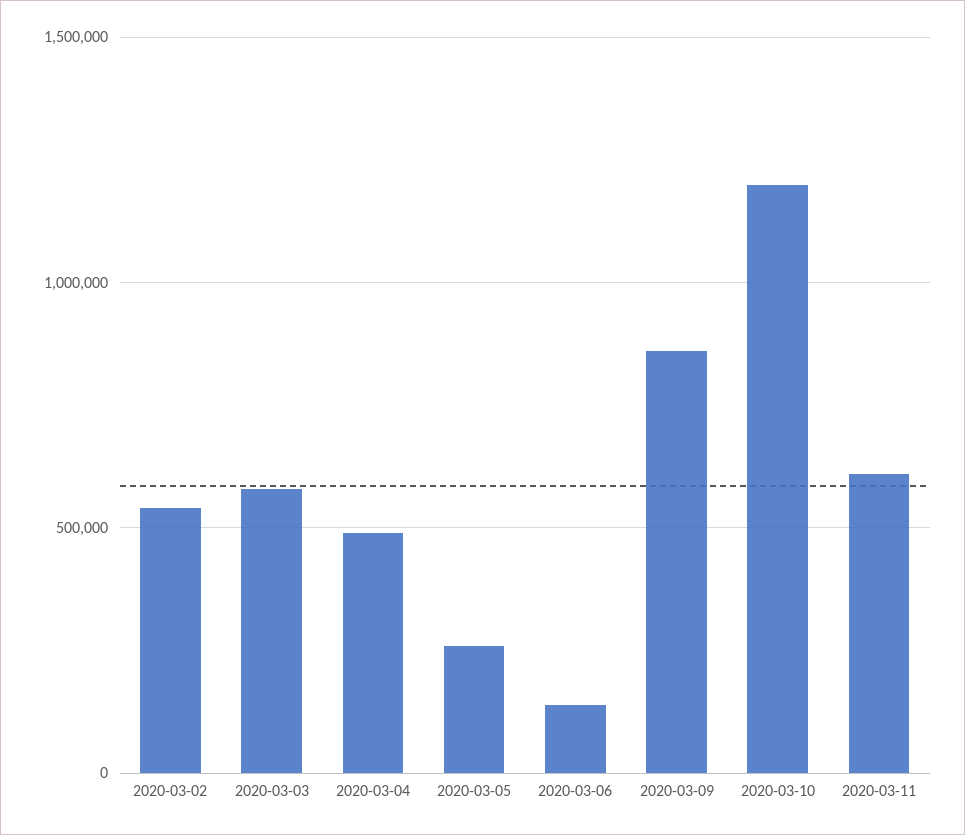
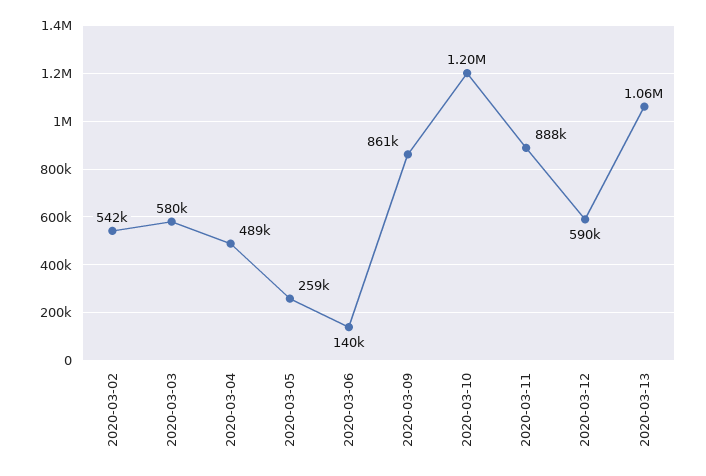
2020-03-11: 600000 -> 888000
2020-03-12: none -> 590000
2020-03-13: none -> 1060000

